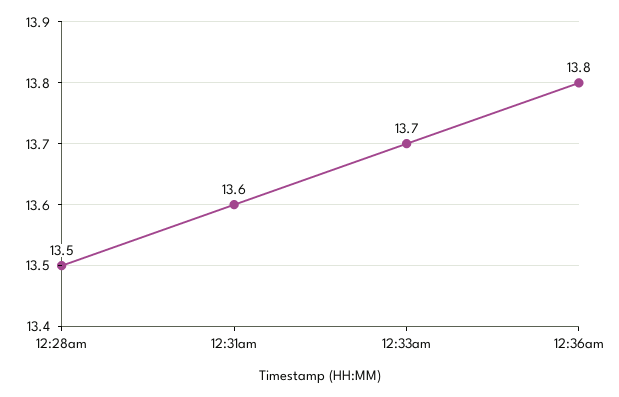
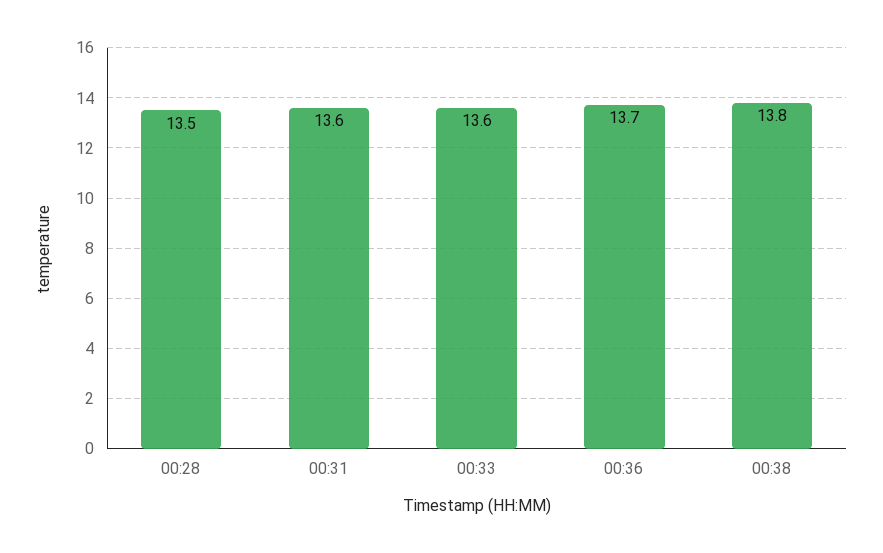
12:33am: 13.7 -> 13.6
12:36am: 13.8 -> 13.7
00:38: none -> 13.8

